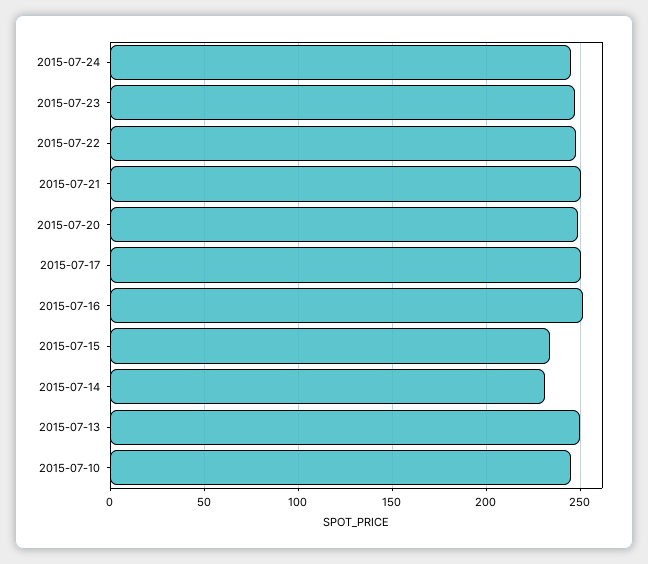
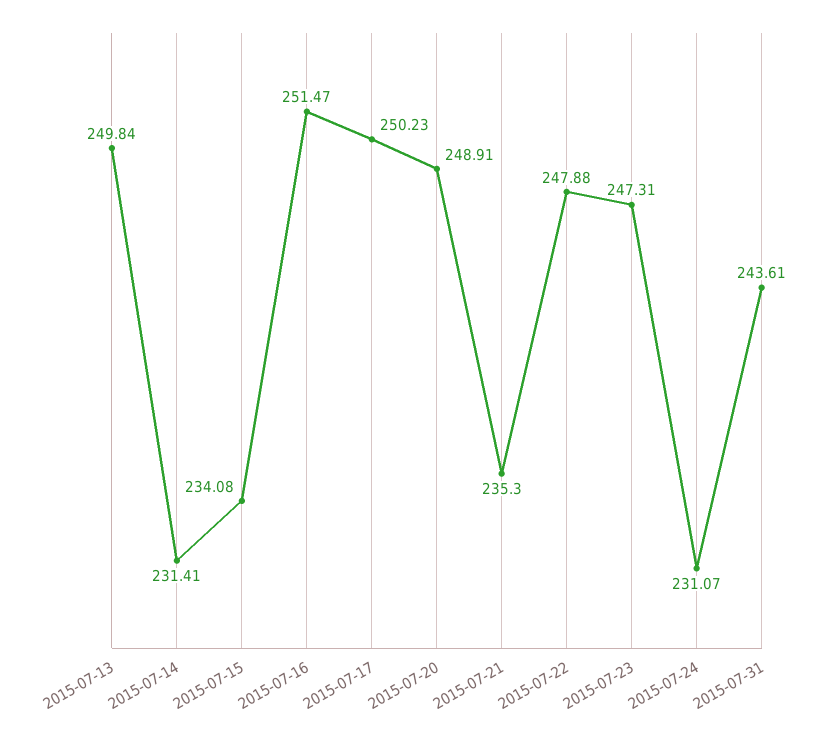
2015-07-24: 245 -> 231.07
2015-07-21: 250 -> 235.3
2015-07-10: 245 -> none
2015-07-31: none -> 243.61

